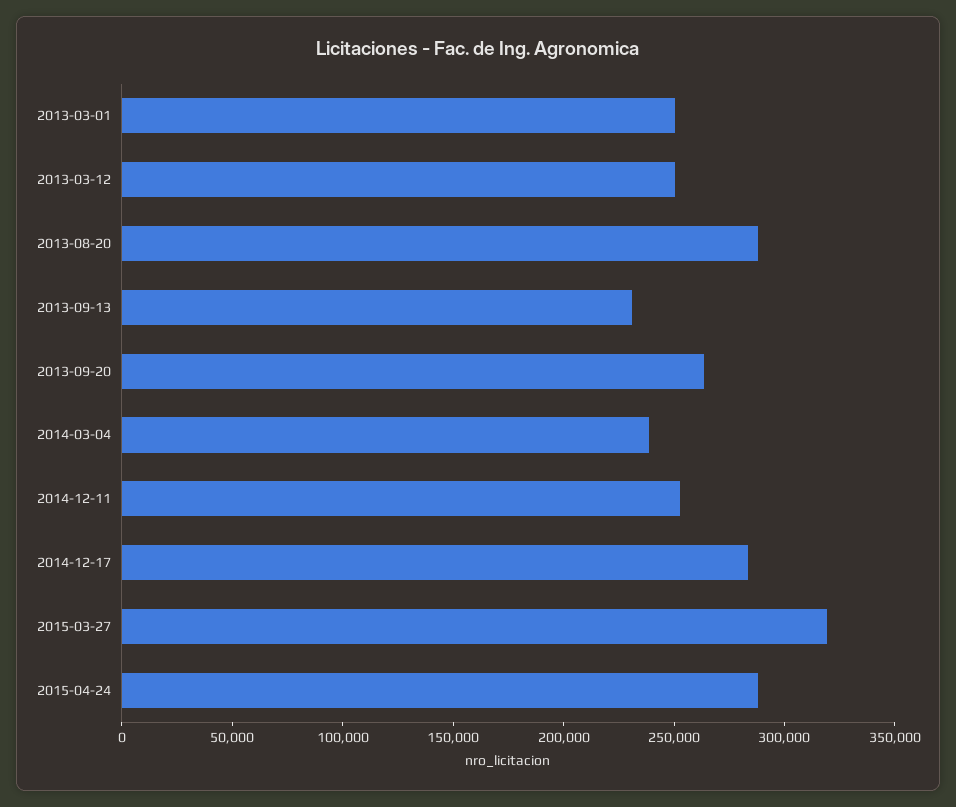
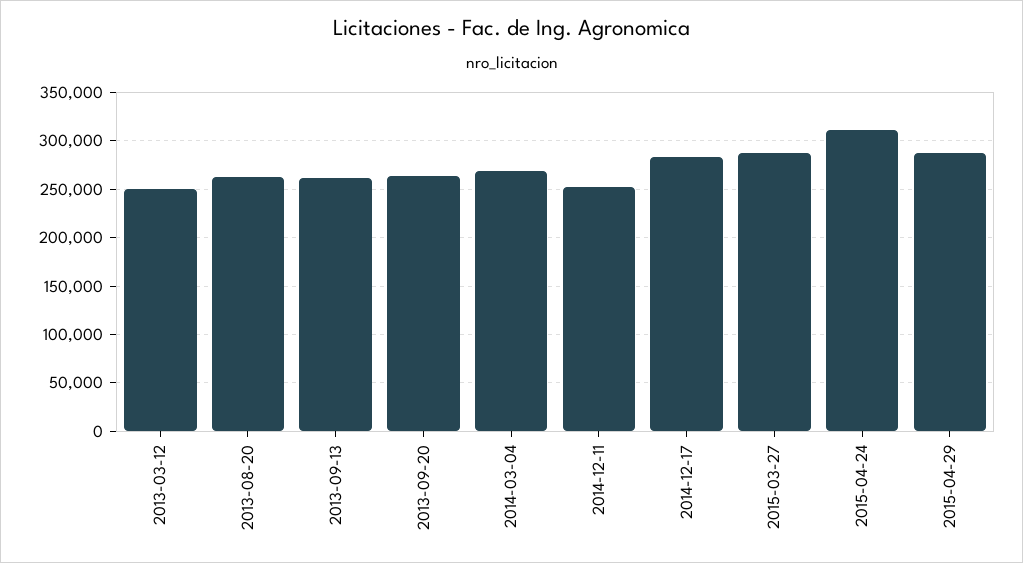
2013-03-01: 250000 -> none
2013-08-20: 290000 -> 260000
2013-09-13: 230000 -> 260000
2014-03-04: 240000 -> 270000
2015-03-27: 320000 -> 290000
2015-04-24: 290000 -> 310000
2015-04-29: none -> 290000

